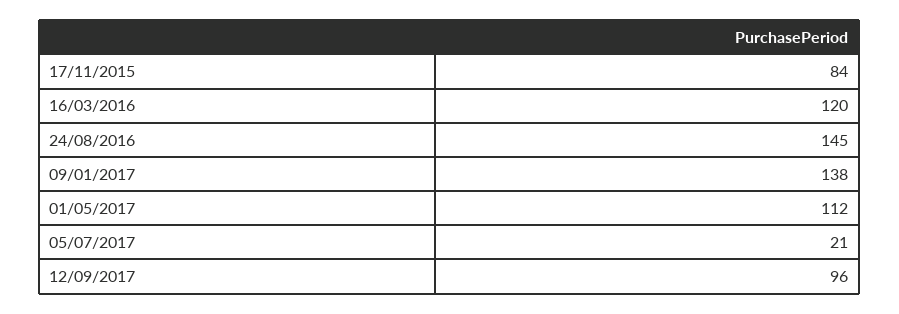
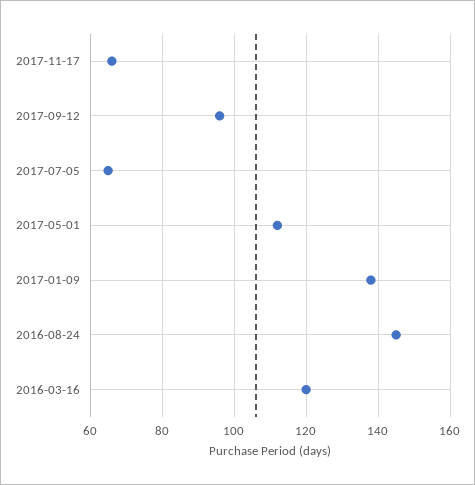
17/11/2015: 84 -> none
05/07/2017: 21 -> 65
2017-11-17: none -> 65

